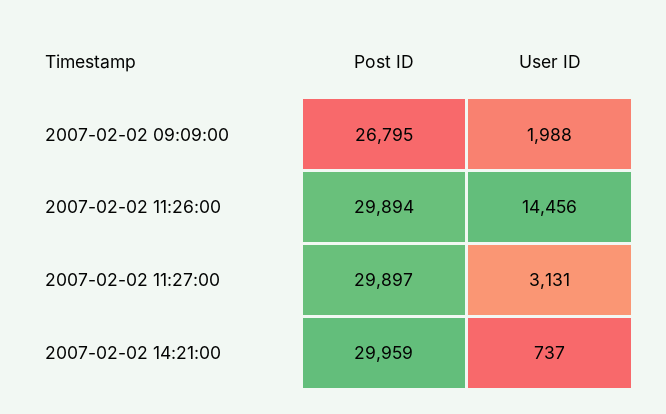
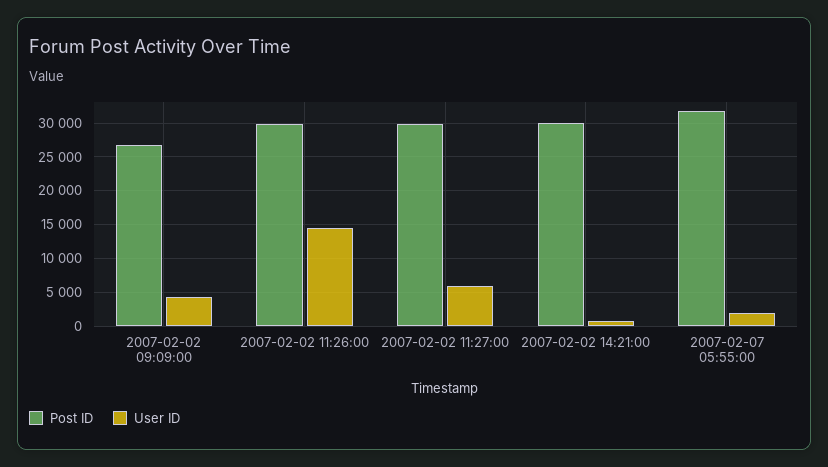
User ID, 2007-02-02 09:09:00: 1988 -> 4000
User ID, 2007-02-02 11:27:00: 3131 -> 6000
Post ID, 2007-02-07 05:55:00: none -> 32000
User ID, 2007-02-07 05:55:00: none -> 2000

